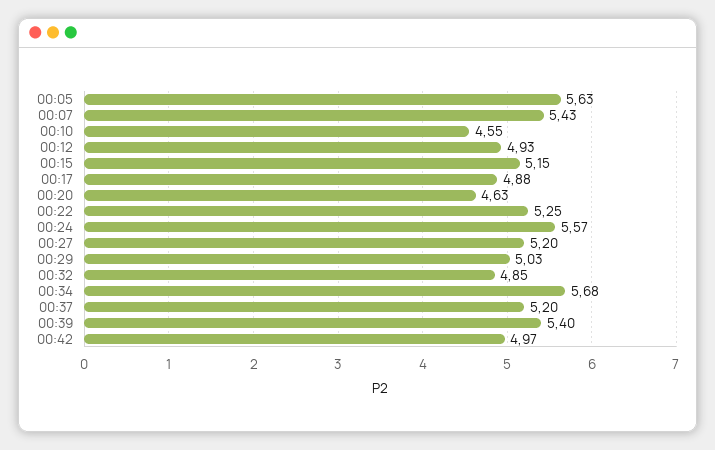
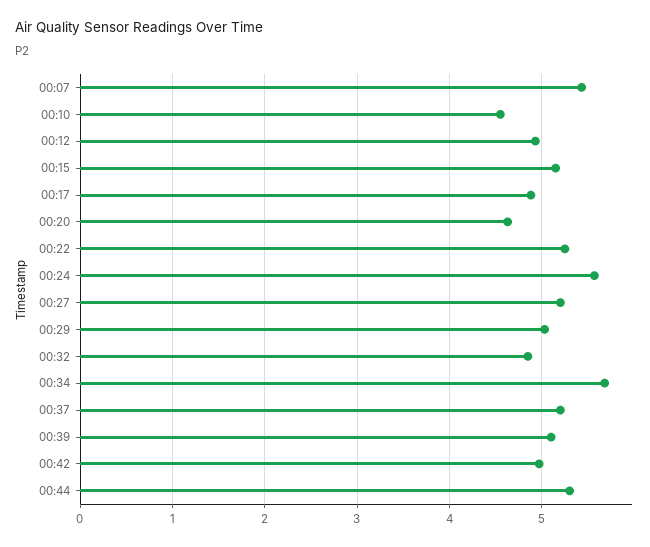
00:05: 5.63 -> none
00:39: 5.4 -> 5.1
00:44: none -> 5.3

